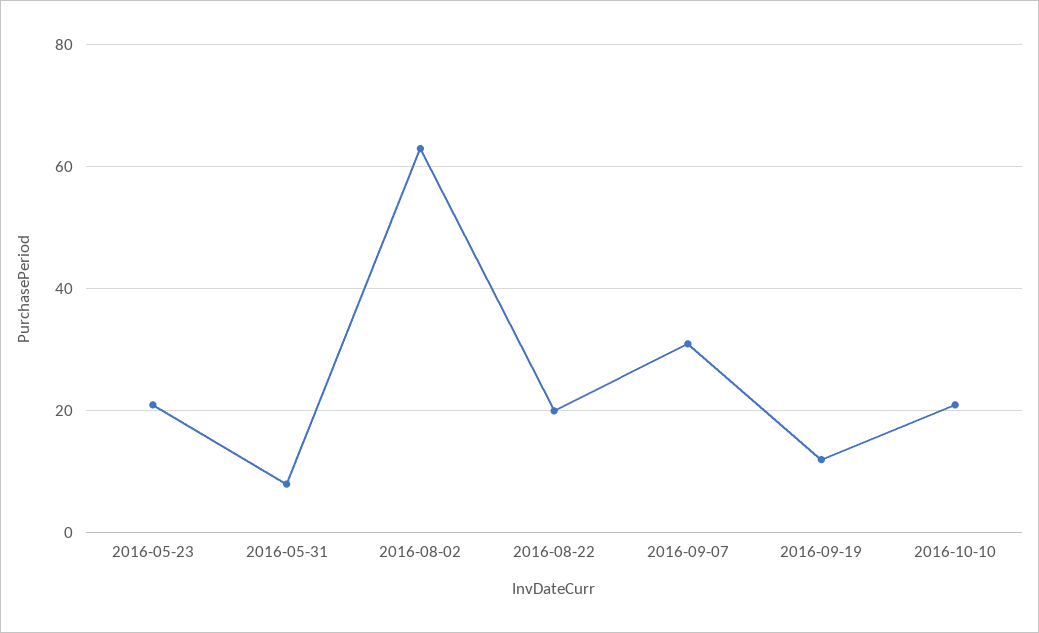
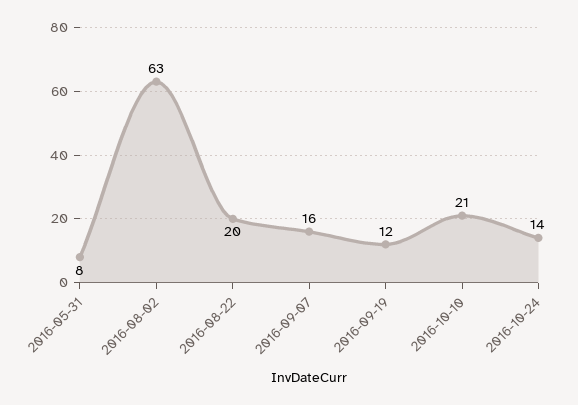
2016-05-23: 20 -> none
2016-09-07: 30 -> 16
2016-10-24: none -> 14

